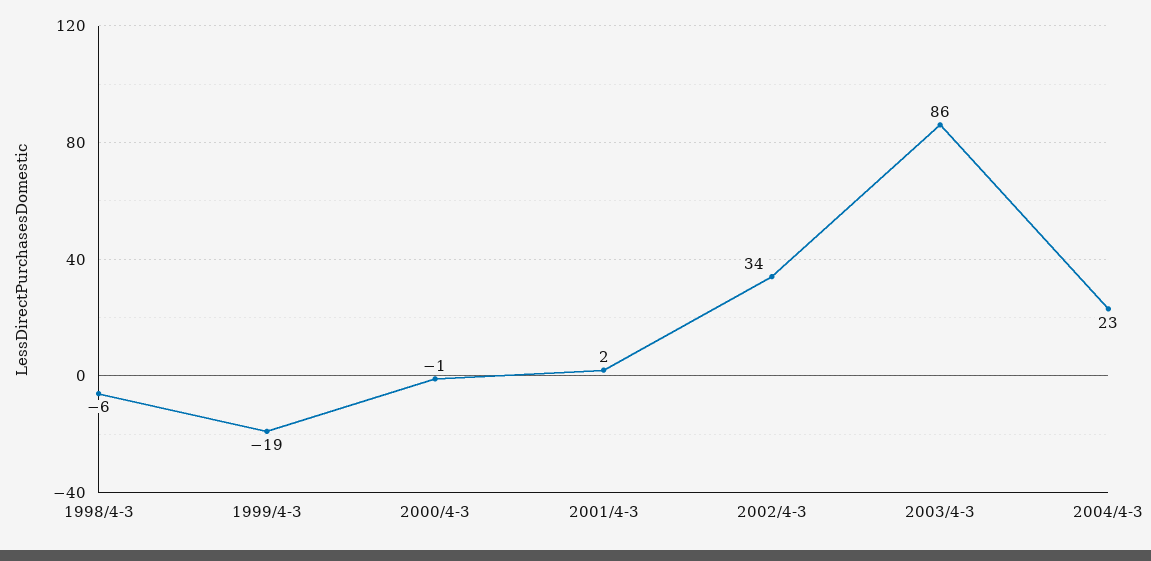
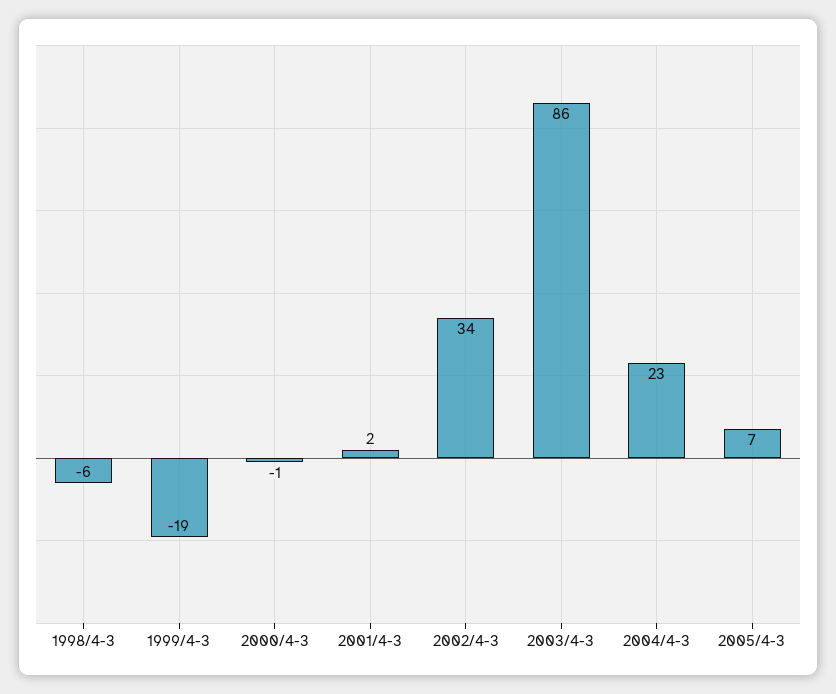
2005/4-3: none -> 7

